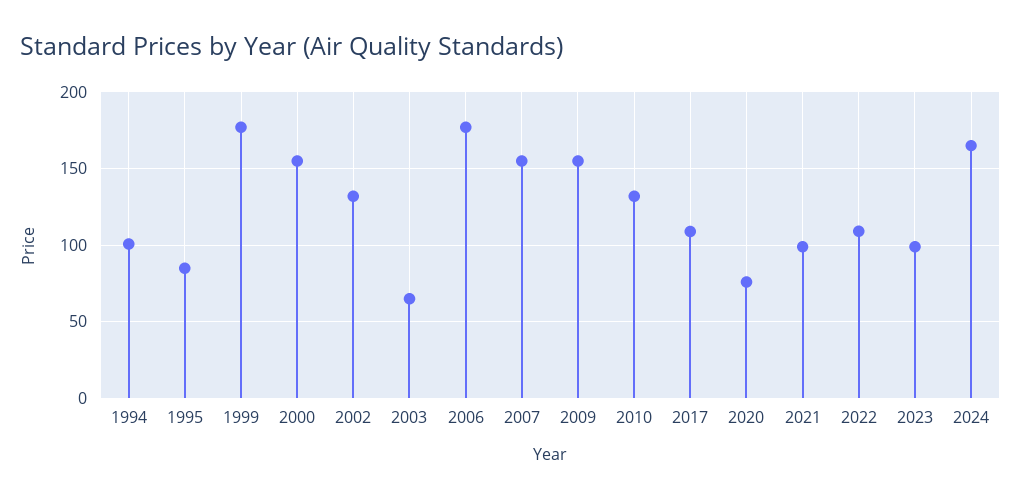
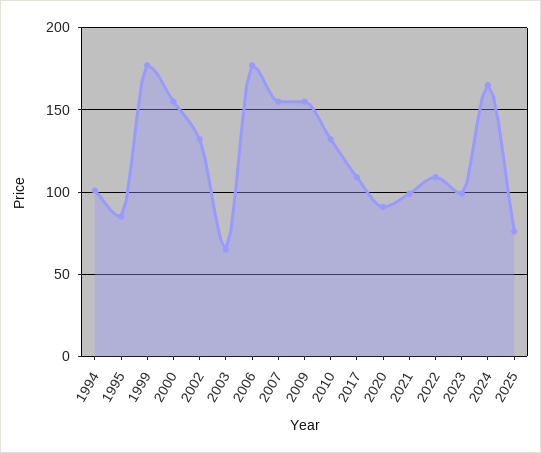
2020: 75 -> 90
2025: none -> 75

